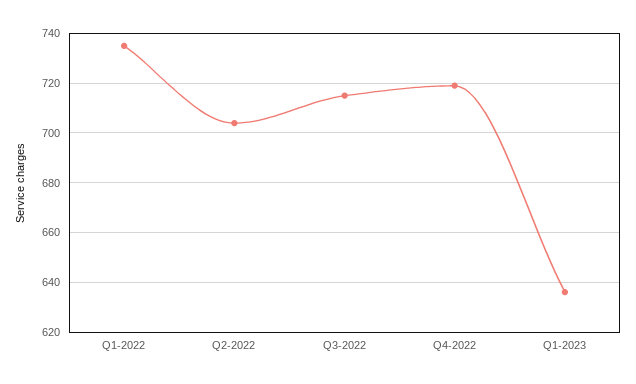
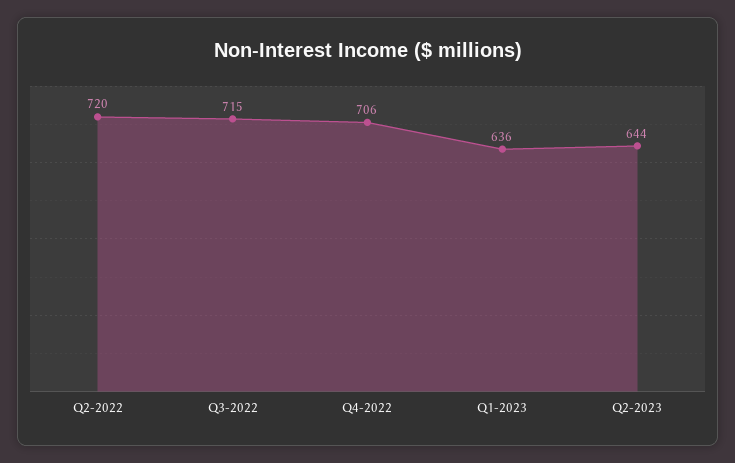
Q1-2022: 735 -> none
Q2-2022: 705 -> 720
Q4-2022: 720 -> 706
Q2-2023: none -> 644

